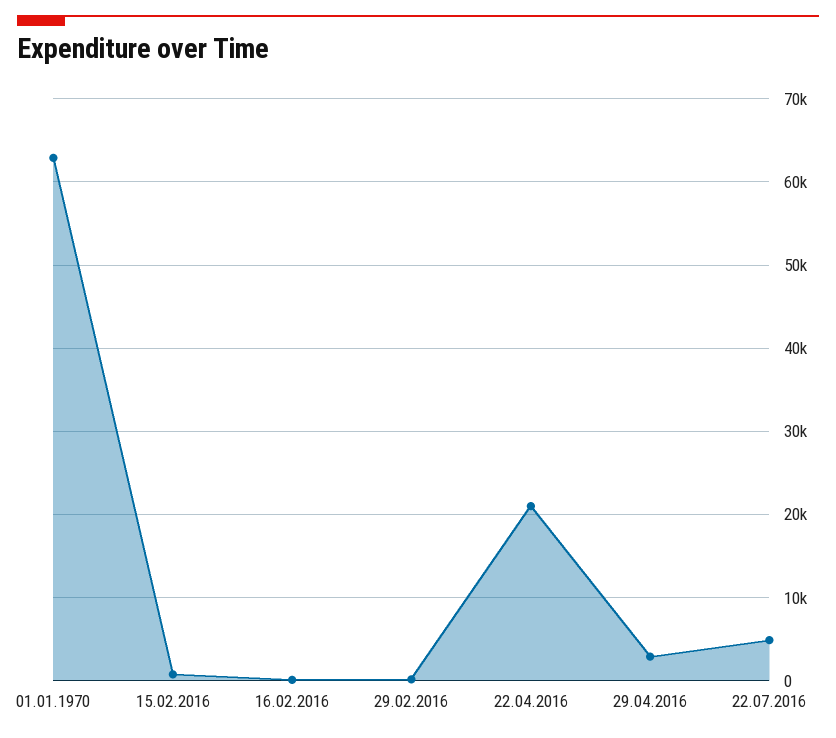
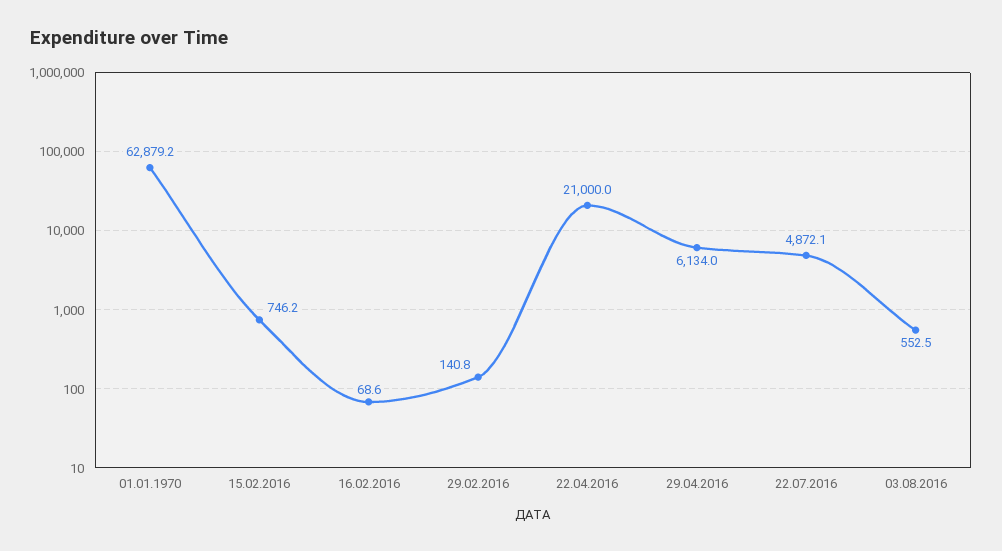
29.04.2016: 3000 -> 6134
03.08.2016: none -> 552.5

